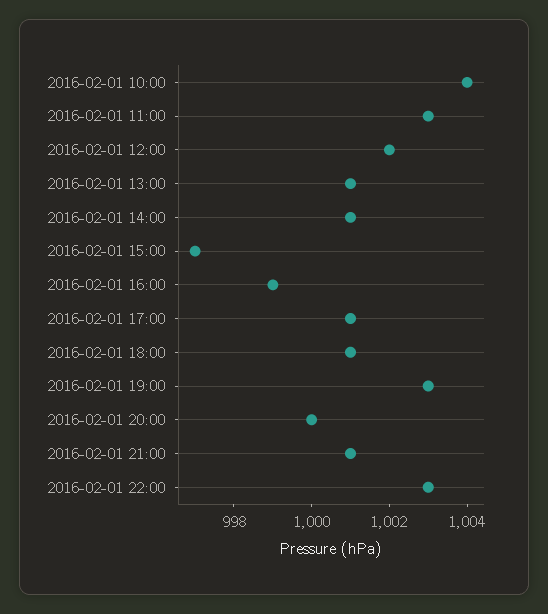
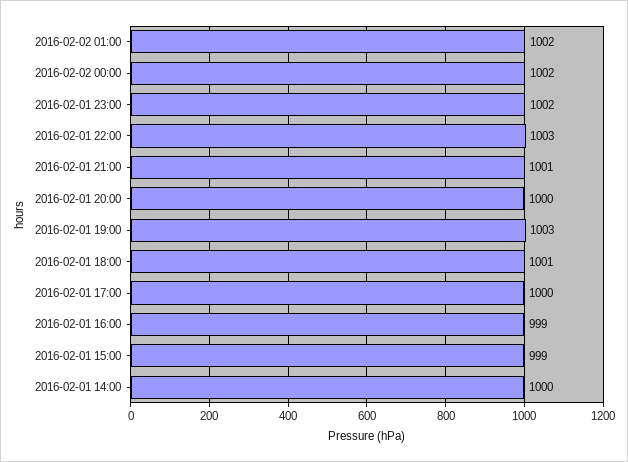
2016-02-01 10:00: 1004 -> none
2016-02-01 11:00: 1003 -> none
2016-02-01 12:00: 1002 -> none
2016-02-01 13:00: 1001 -> none
2016-02-01 14:00: 1001 -> 1000
2016-02-01 15:00: 997 -> 999
2016-02-01 17:00: 1001 -> 1000
2016-02-02 01:00: none -> 1002
2016-02-02 00:00: none -> 1002
2016-02-01 23:00: none -> 1002

